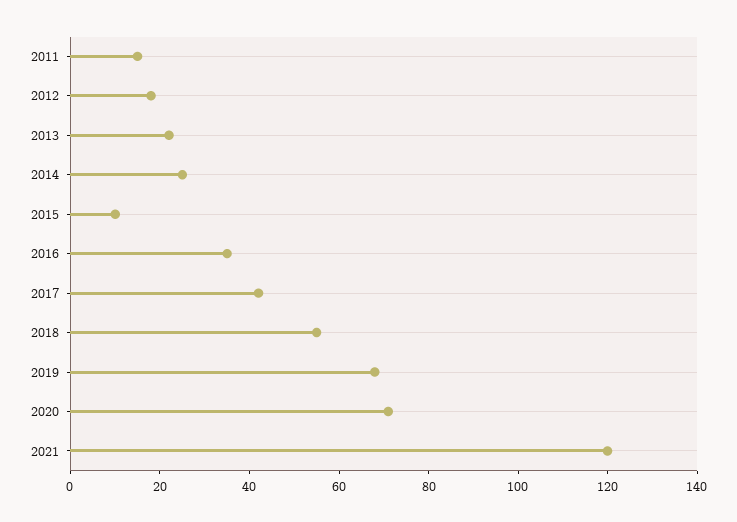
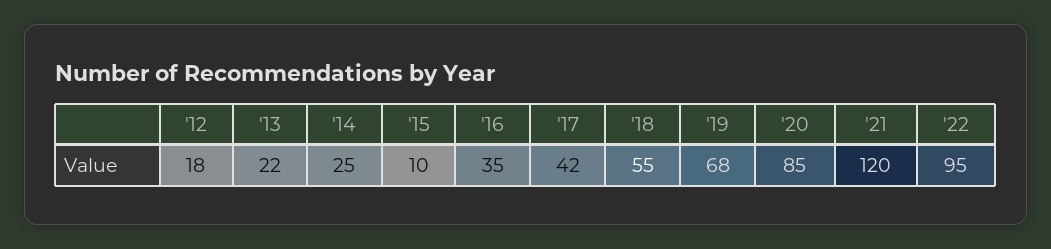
2011: 15 -> none
2020: 70 -> 85
'22: none -> 95

